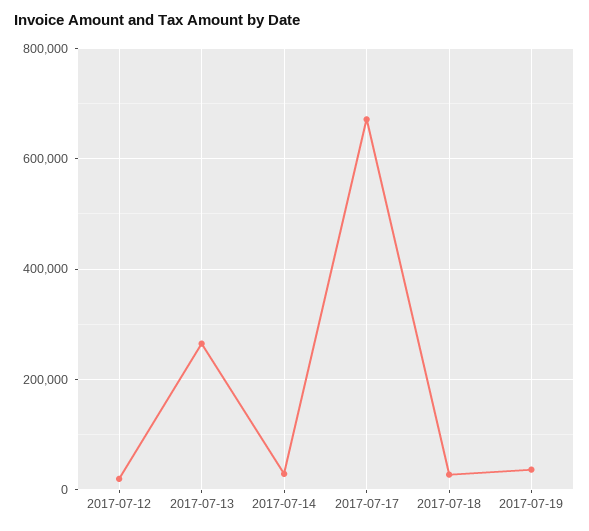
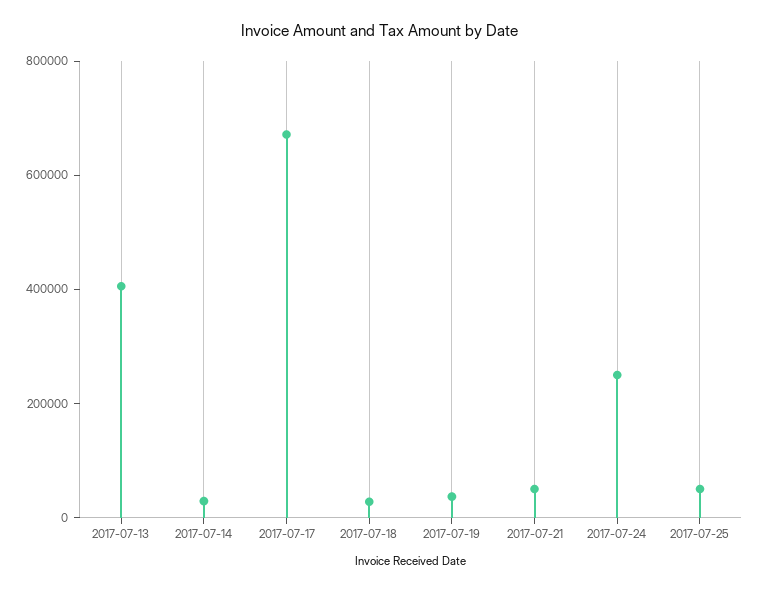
2017-07-12: 20000 -> none
2017-07-13: 260000 -> 400000
2017-07-21: none -> 50000
2017-07-24: none -> 250000
2017-07-25: none -> 50000

